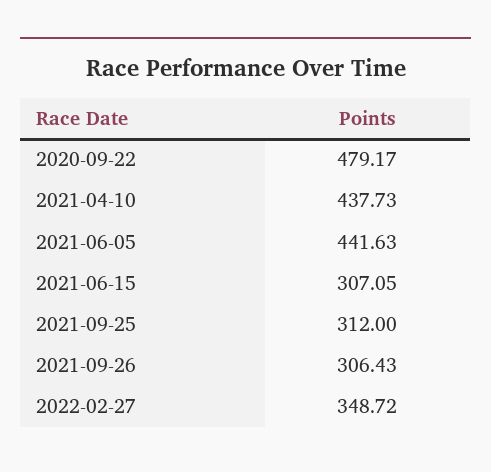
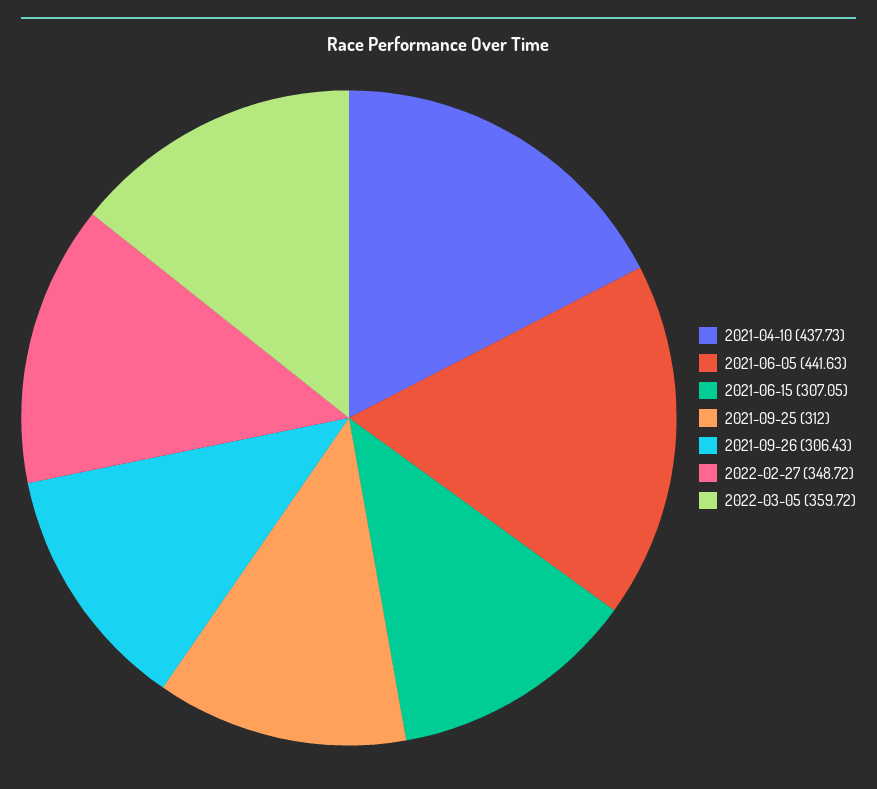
2020-09-22: 479.17 -> none
2022-03-05: none -> 359.72

